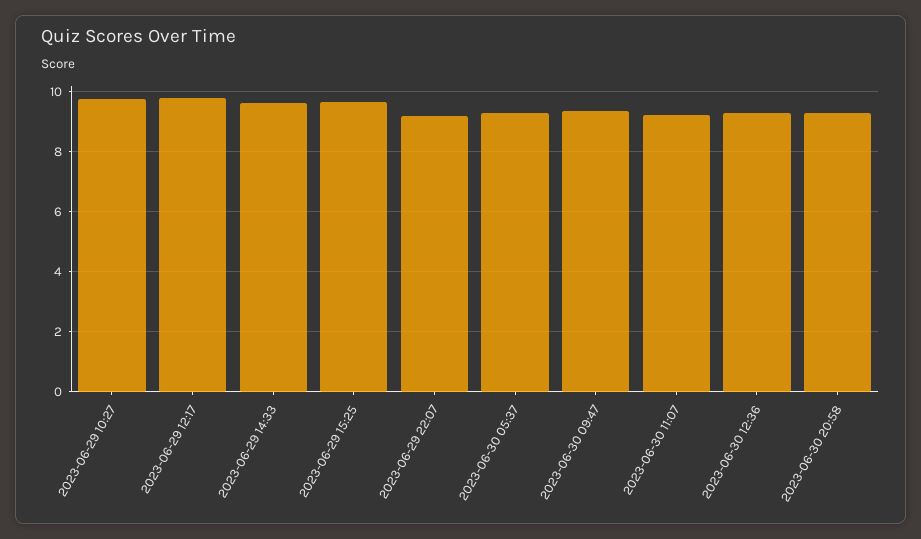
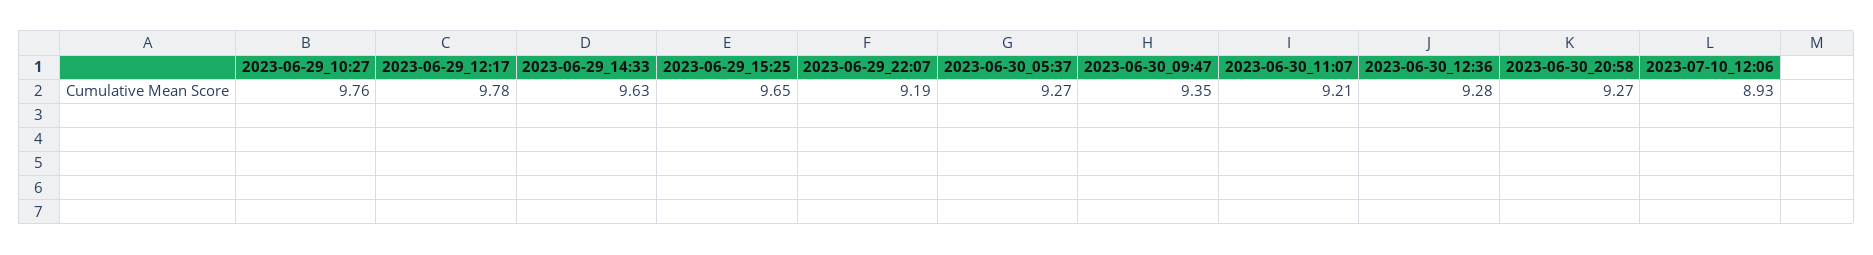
2023-07-10_12:06: none -> 8.93

